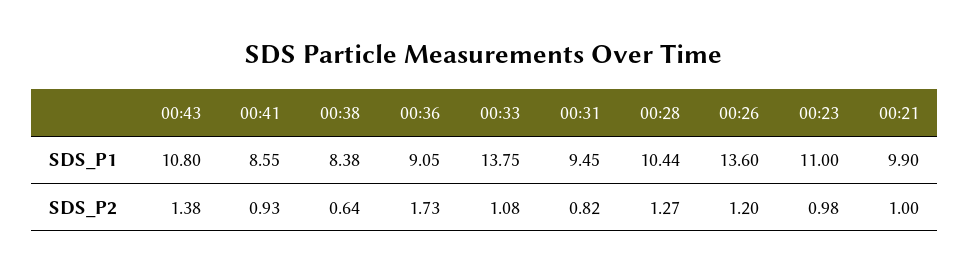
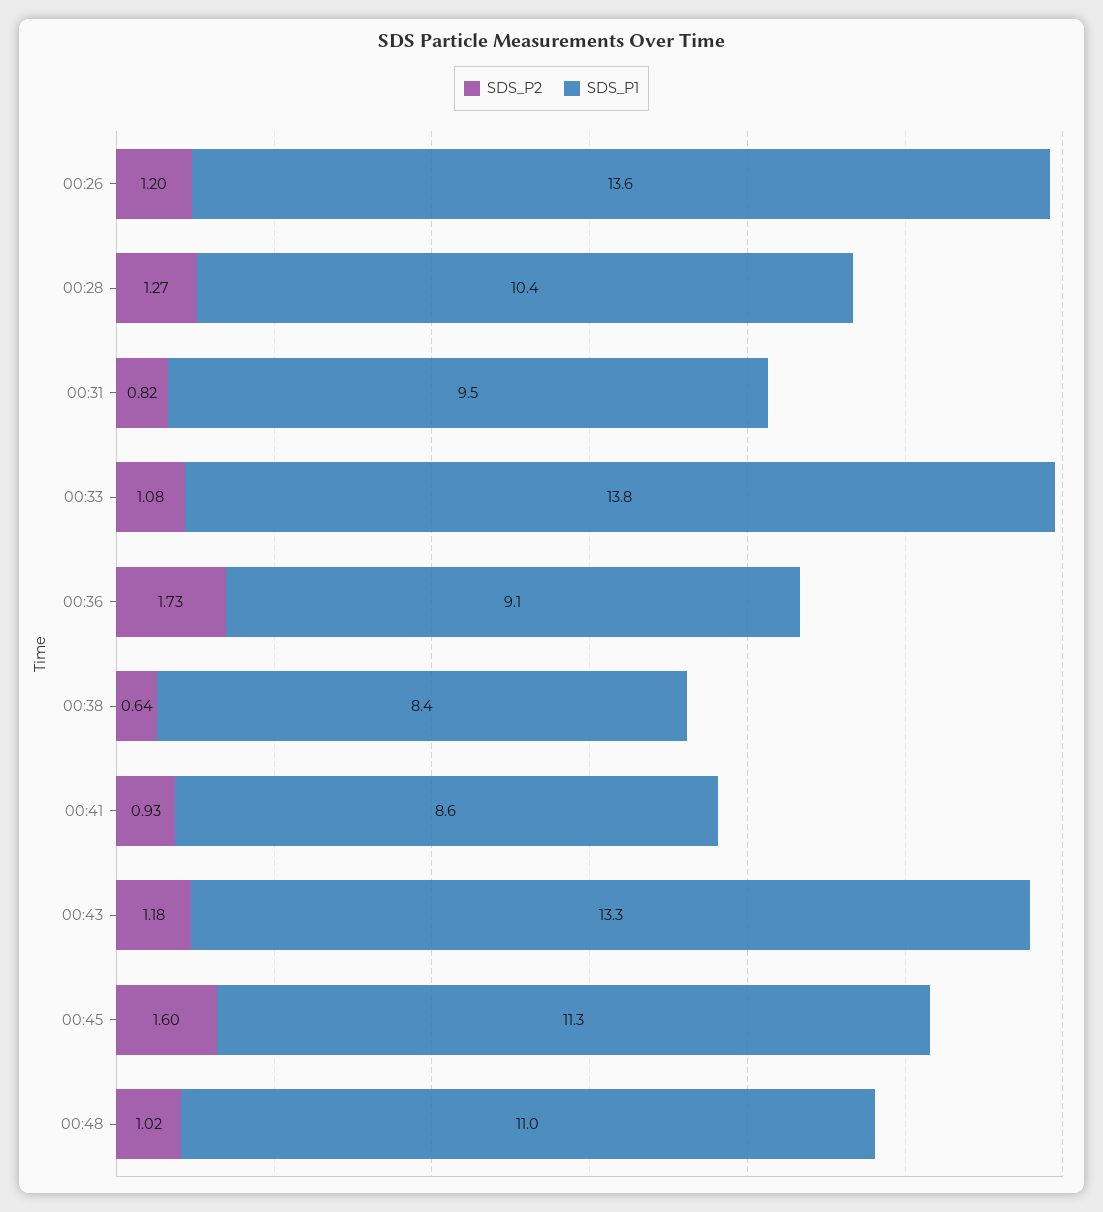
SDS_P1, 00:43: 10.8 -> 13.3
SDS_P1, 00:23: 11 -> none
SDS_P1, 00:21: 9.9 -> none
SDS_P2, 00:43: 1.38 -> 1.18
SDS_P2, 00:23: 0.98 -> none
SDS_P2, 00:21: 1 -> none
SDS_P2, 00:45: none -> 1.6
SDS_P1, 00:45: none -> 11.3
SDS_P2, 00:48: none -> 1.02
SDS_P1, 00:48: none -> 11

